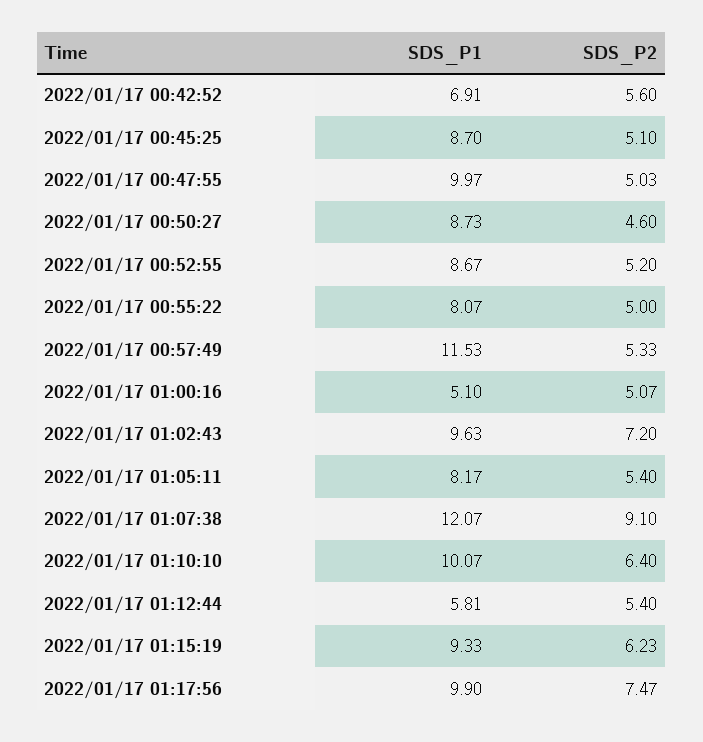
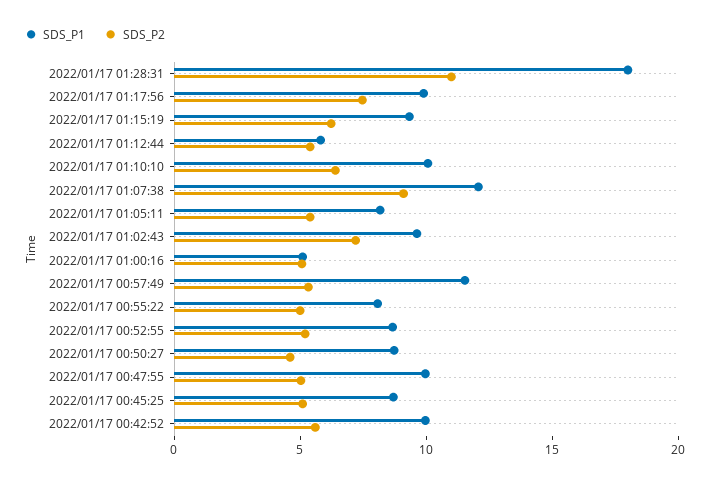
SDS_P1, 2022/01/17 00:42:52: 6.91 -> 10
SDS_P1, 2022/01/17 01:28:31: none -> 18
SDS_P2, 2022/01/17 01:28:31: none -> 11

